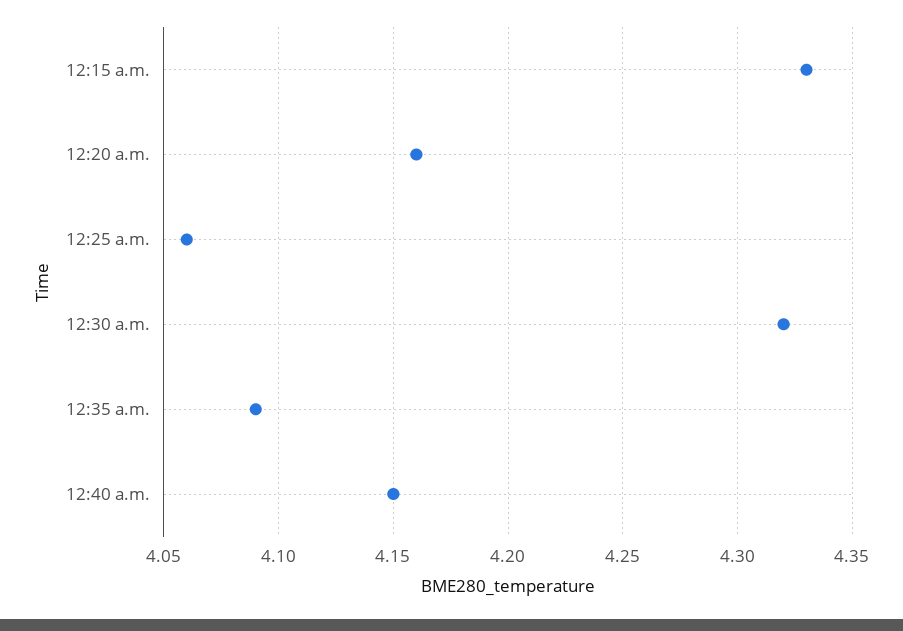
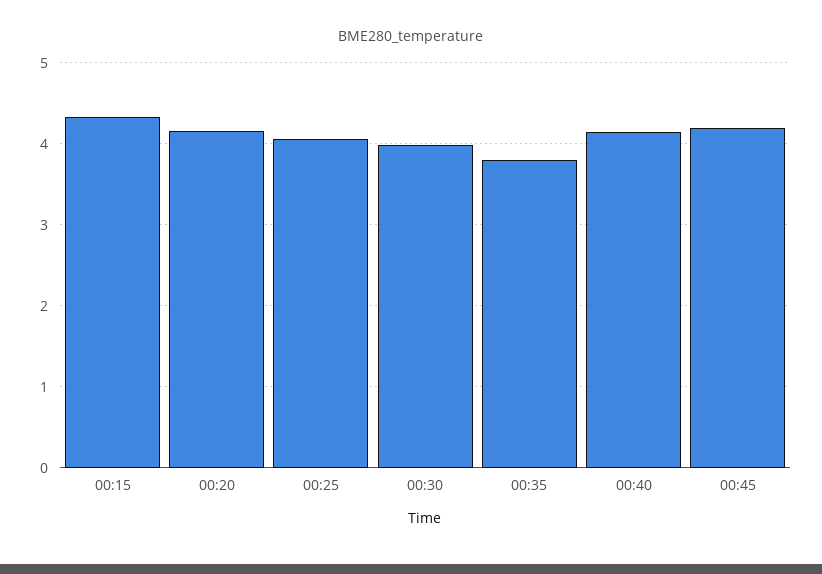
12:30 a.m.: 4.32 -> 4
12:35 a.m.: 4.09 -> 3.8
00:45: none -> 4.2

